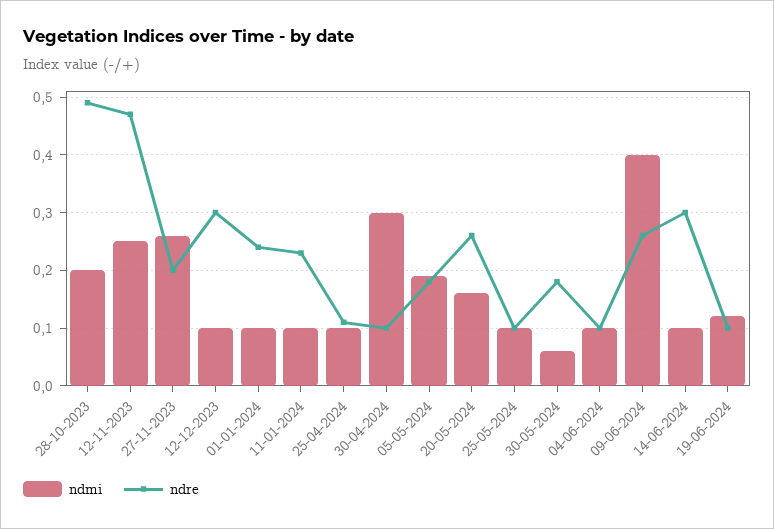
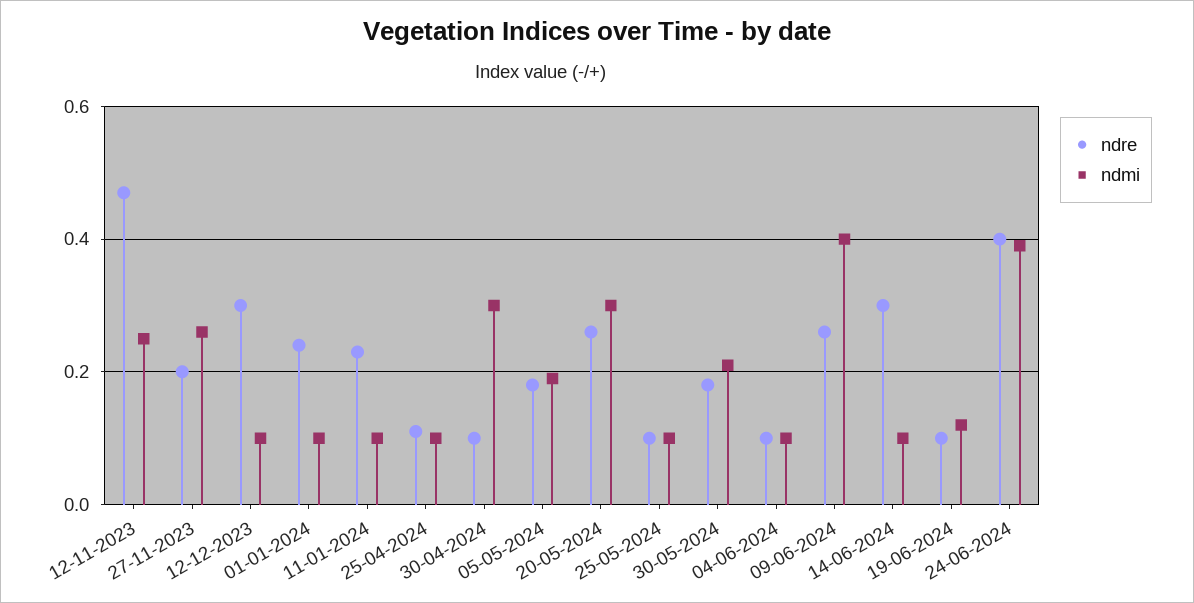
ndmi, 28-10-2023: 0.2 -> none
ndre, 28-10-2023: 0.5 -> none
ndmi, 20-05-2024: 0.15 -> 0.3
ndmi, 30-05-2024: 0.05 -> 0.2
ndre, 24-06-2024: none -> 0.4
ndmi, 24-06-2024: none -> 0.4

